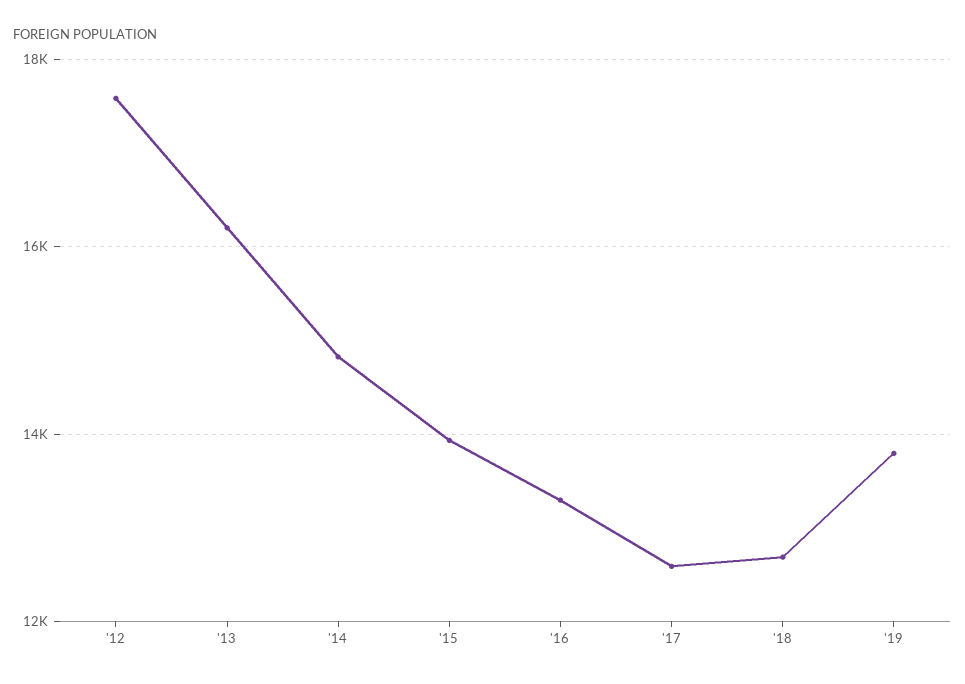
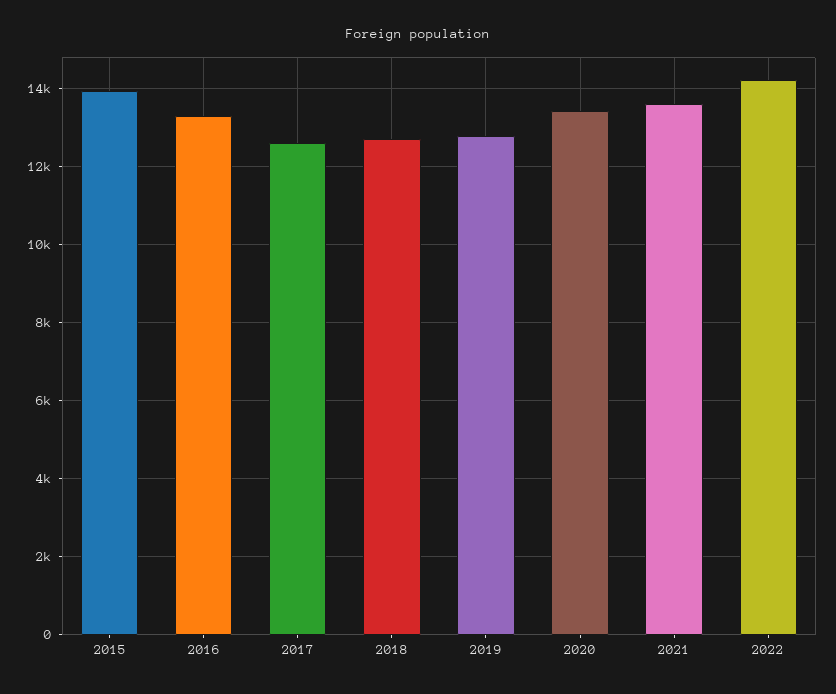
'12: 17600 -> none
'13: 16200 -> none
'14: 14800 -> none
'19: 13800 -> 12800
2020: none -> 13400
2021: none -> 13600
2022: none -> 14200

